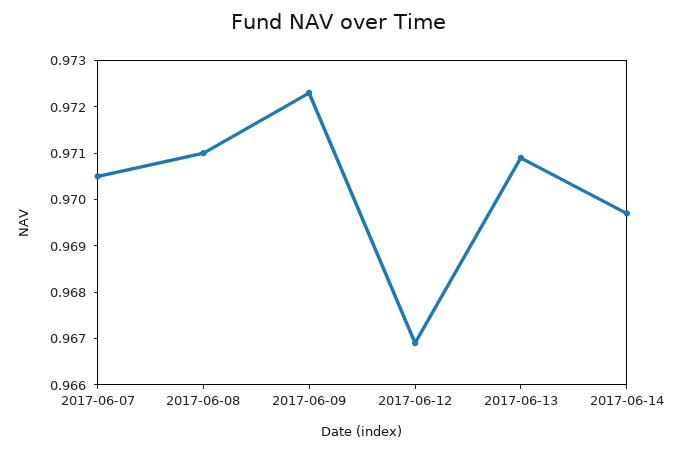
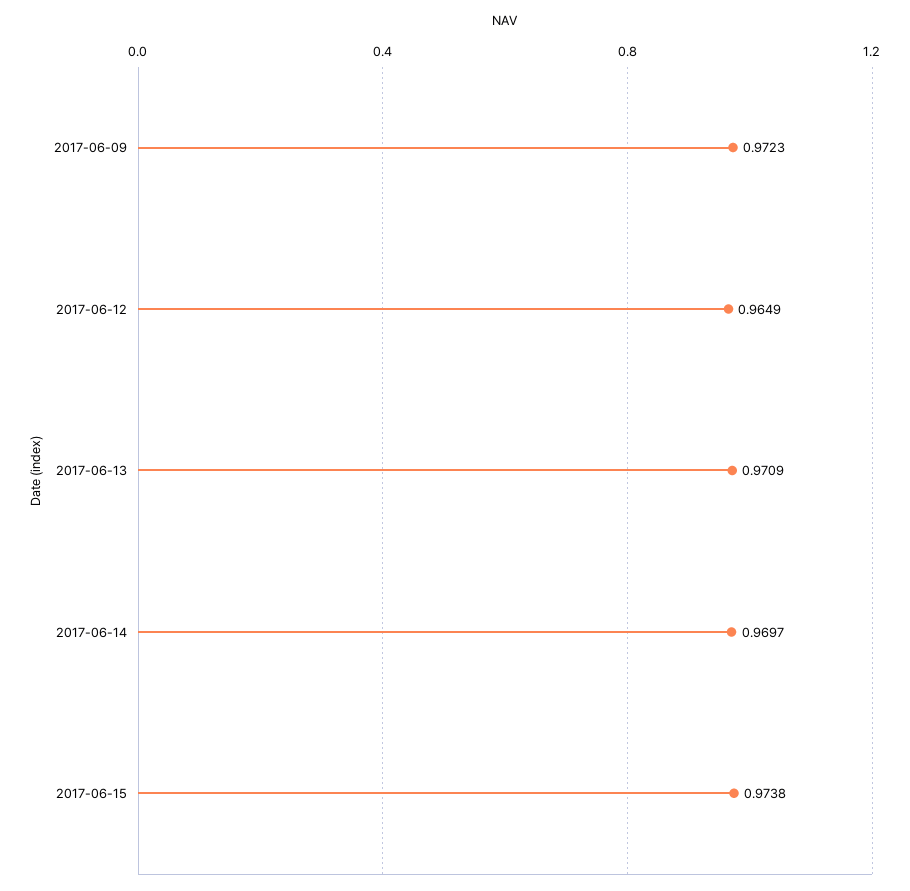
2017-06-07: 0.9705 -> none
2017-06-08: 0.971 -> none
2017-06-12: 0.967 -> 0.9649
2017-06-15: none -> 0.9738

